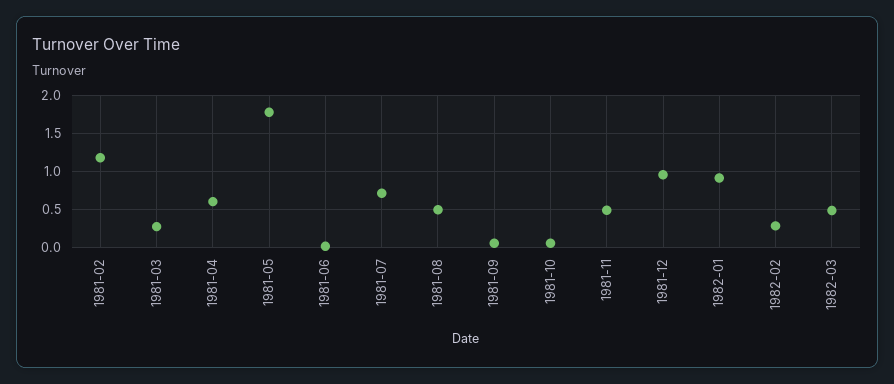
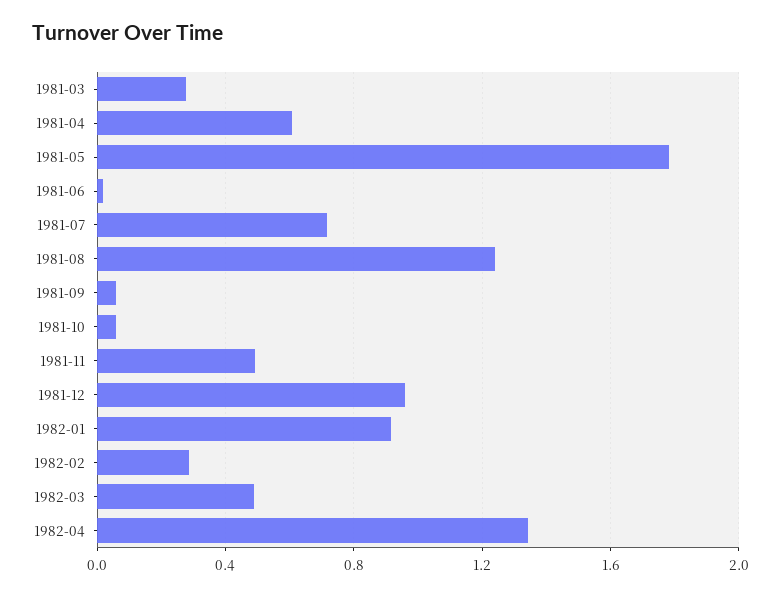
1981-02: 1.2 -> none
1981-08: 0.5 -> 1.25
1982-04: none -> 1.35

